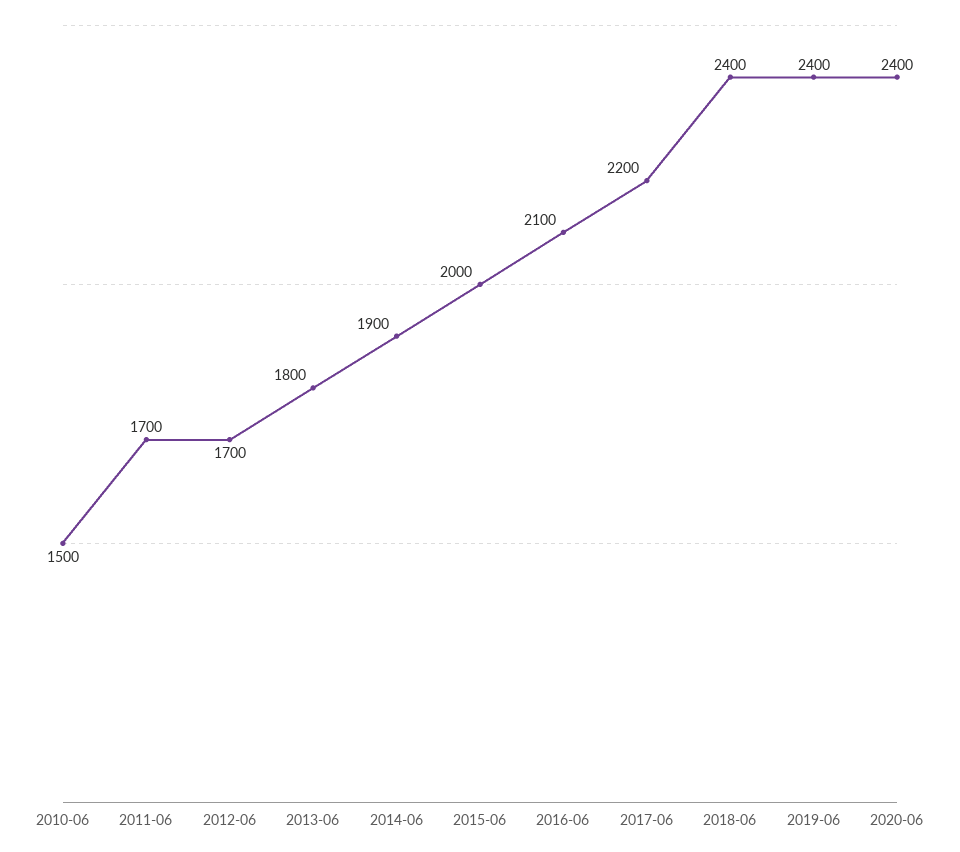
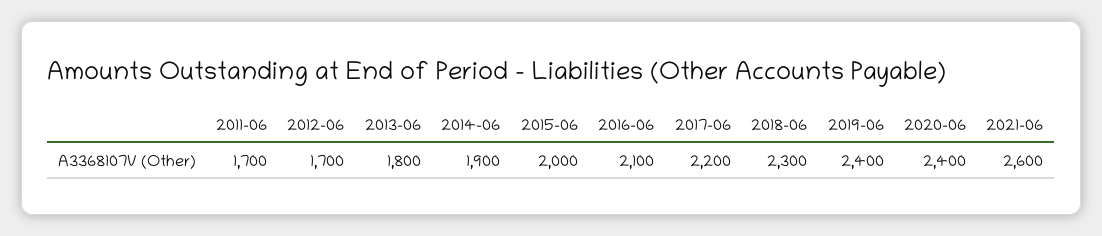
2010-06: 1500 -> none
2018-06: 2400 -> 2300
2021-06: none -> 2600

